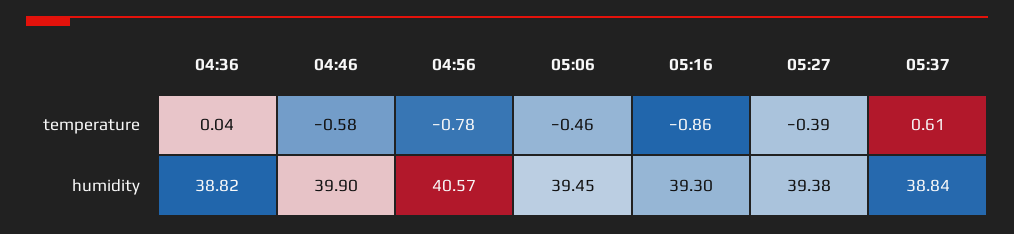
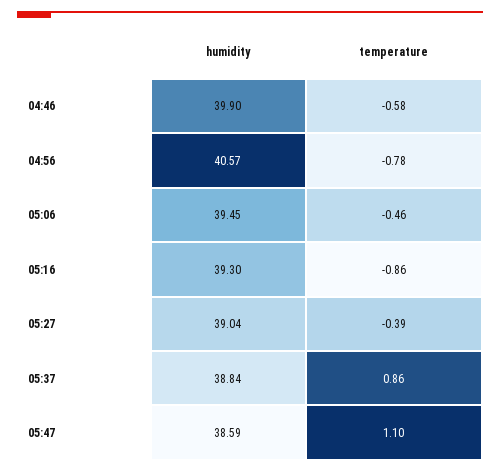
04:36, temperature: 0.04 -> none
05:37, temperature: 0.61 -> 0.86
04:36, humidity: 38.82 -> none
05:27, humidity: 39.38 -> 39.04
05:47, humidity: none -> 38.59
05:47, temperature: none -> 1.1

